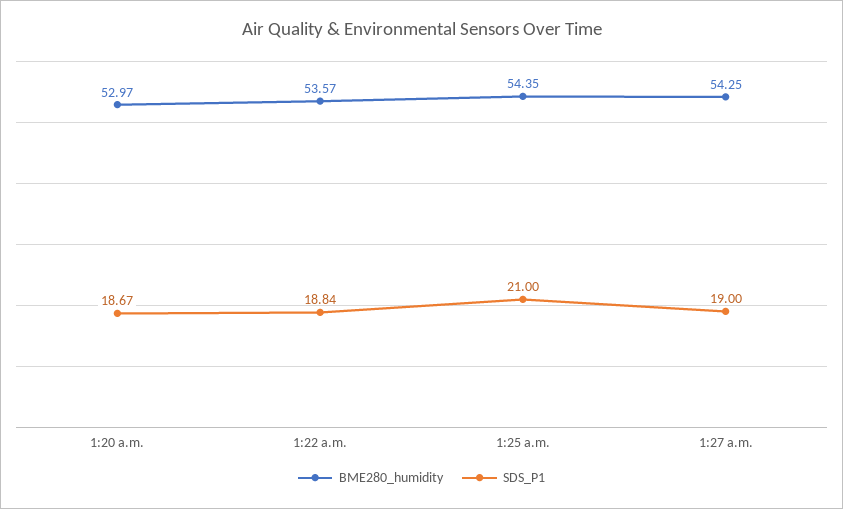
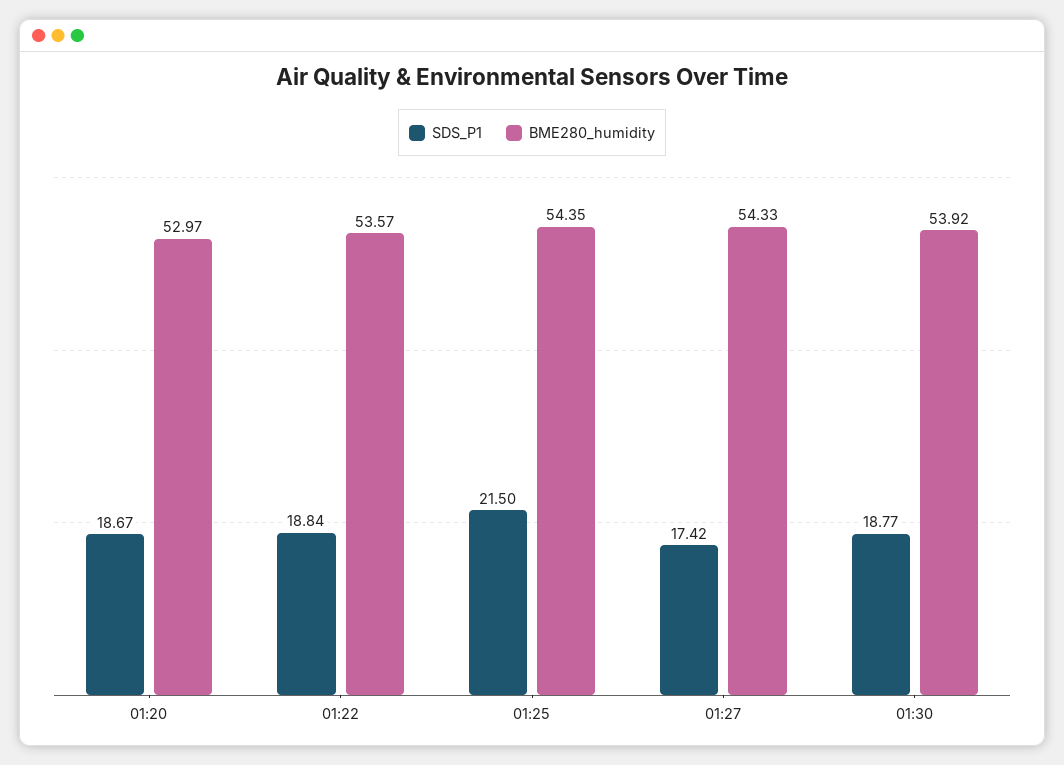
SDS_P1, 1:25 a.m.: 21 -> 21.5
BME280_humidity, 1:27 a.m.: 54.25 -> 54.33
SDS_P1, 1:27 a.m.: 19 -> 17.42
SDS_P1, 01:30: none -> 18.77
BME280_humidity, 01:30: none -> 53.92

